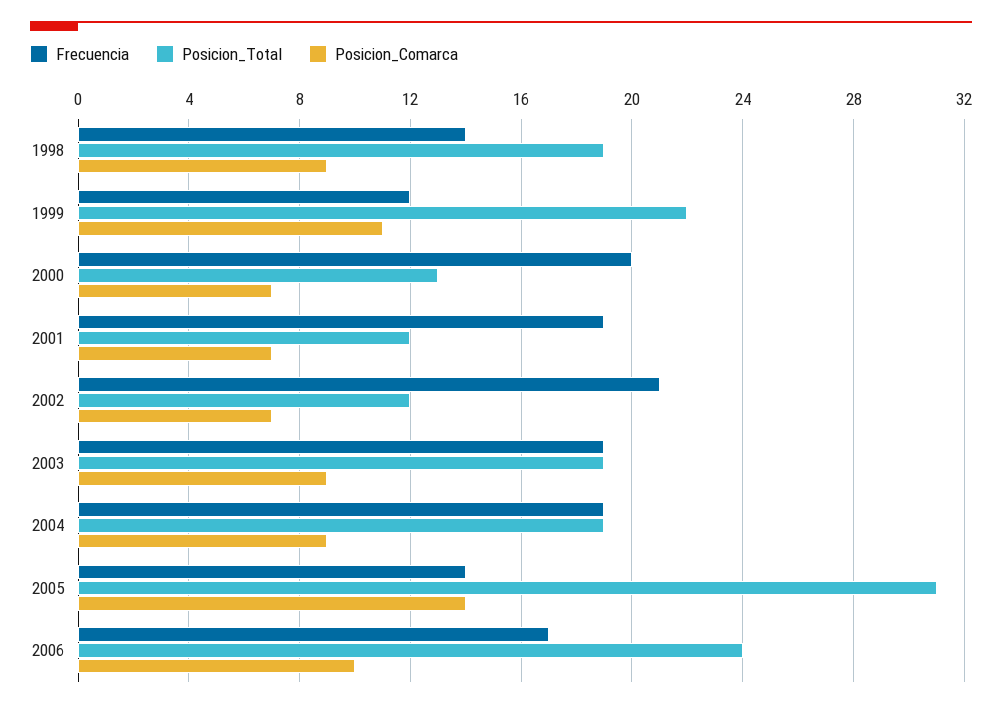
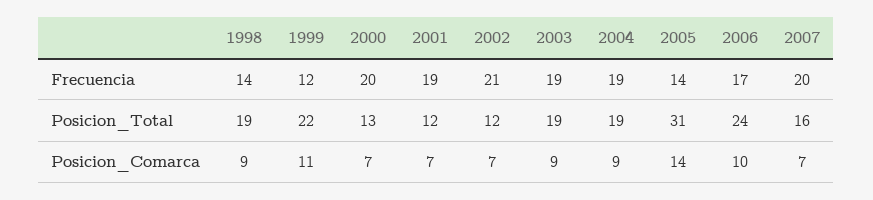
Frecuencia, 2007: none -> 20
Posicion_Total, 2007: none -> 16
Posicion_Comarca, 2007: none -> 7

